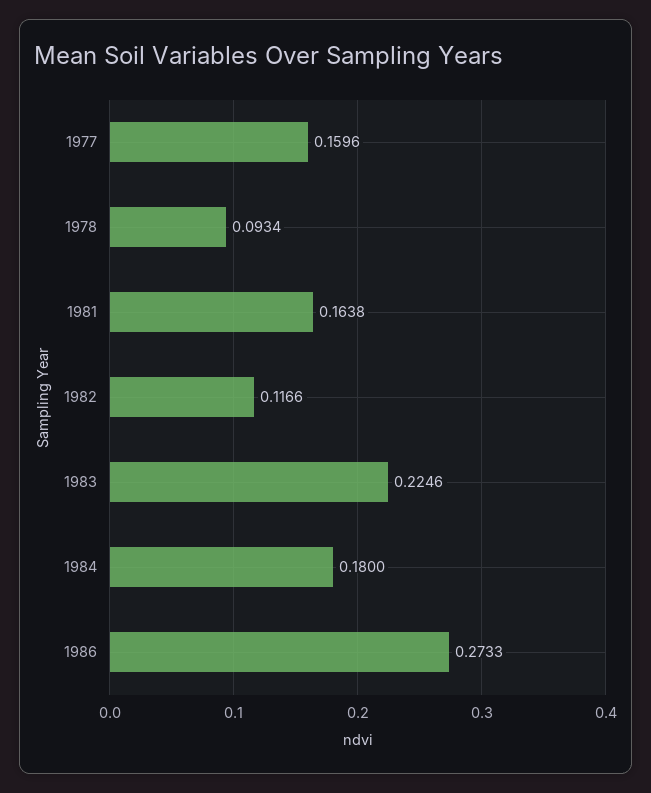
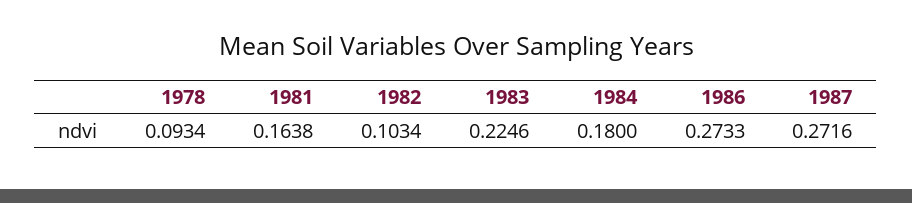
1977: 0.1596 -> none
1982: 0.1166 -> 0.1034
1987: none -> 0.2716

